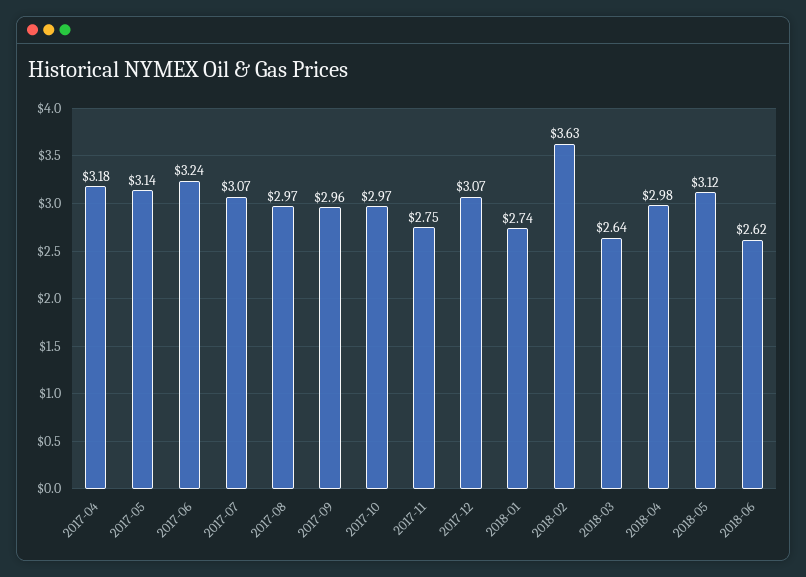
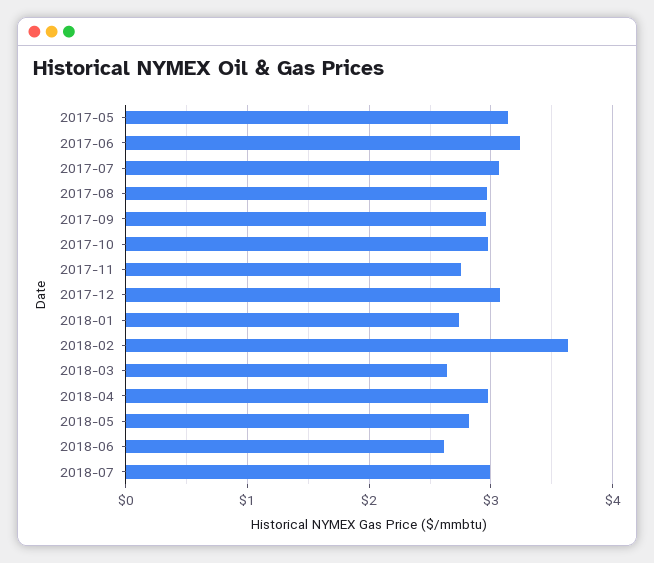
2017-04: 3.18 -> none
2018-05: 3.12 -> 2.8
2018-07: none -> 3

